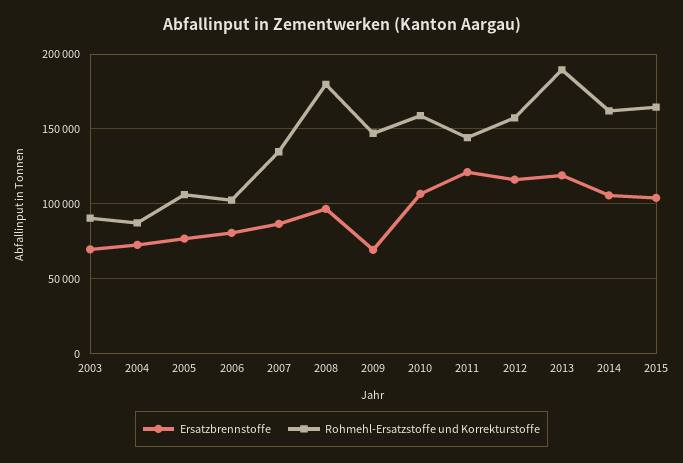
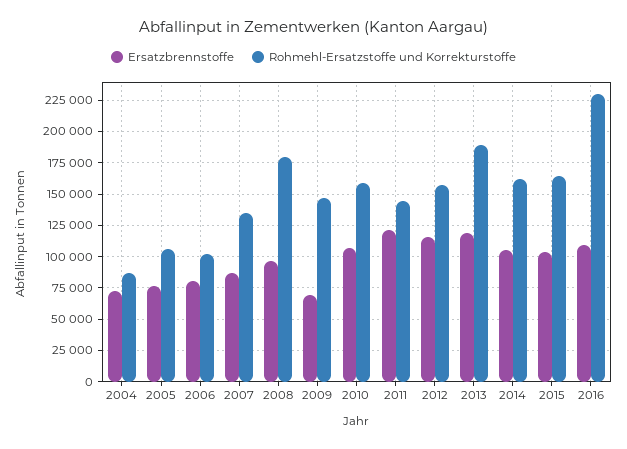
Ersatzbrennstoffe, 2003: 70000 -> none
Rohmehl-Ersatzstoffe und Korrekturstoffe, 2003: 90000 -> none
Ersatzbrennstoffe, 2016: none -> 110000
Rohmehl-Ersatzstoffe und Korrekturstoffe, 2016: none -> 230000

